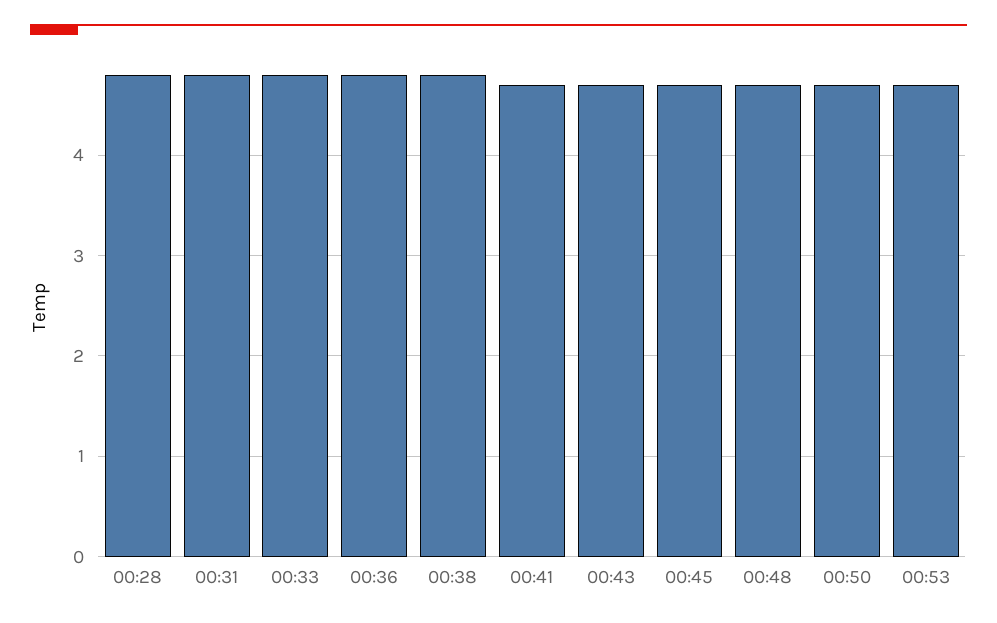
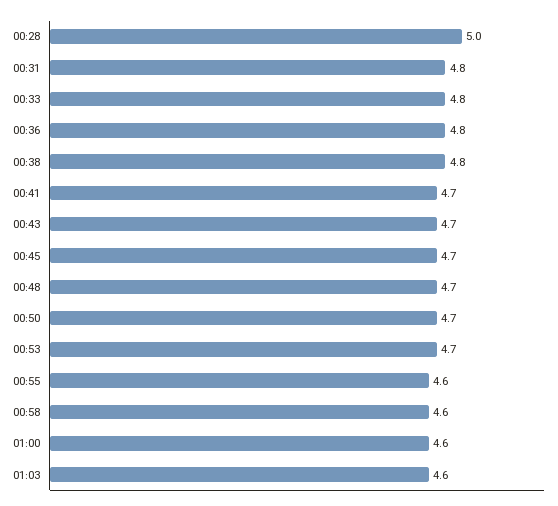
00:28: 4.8 -> 5
00:55: none -> 4.6
00:58: none -> 4.6
01:00: none -> 4.6
01:03: none -> 4.6

